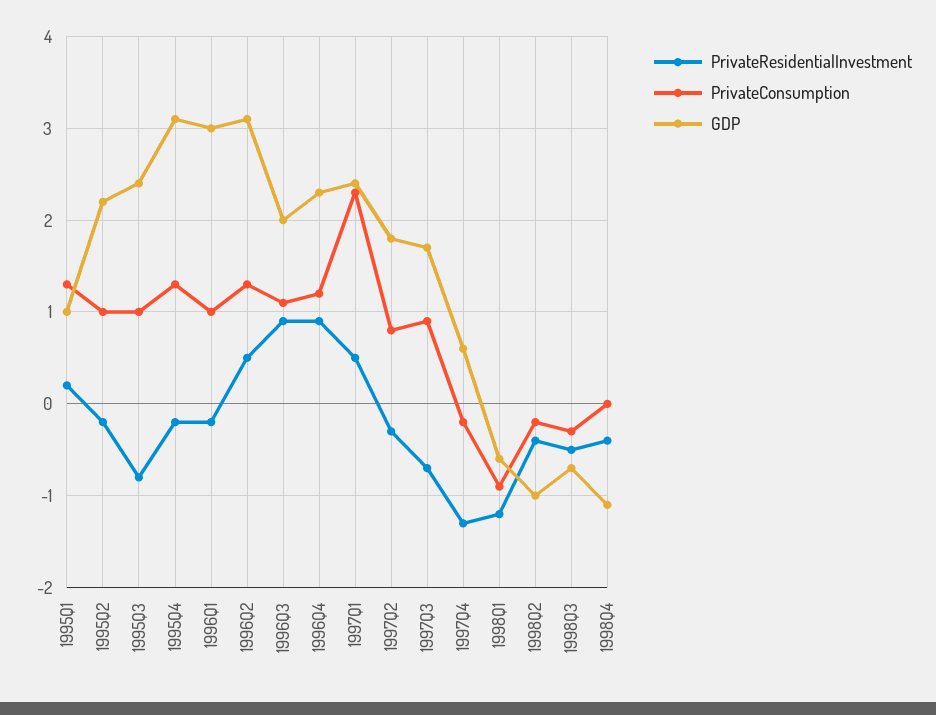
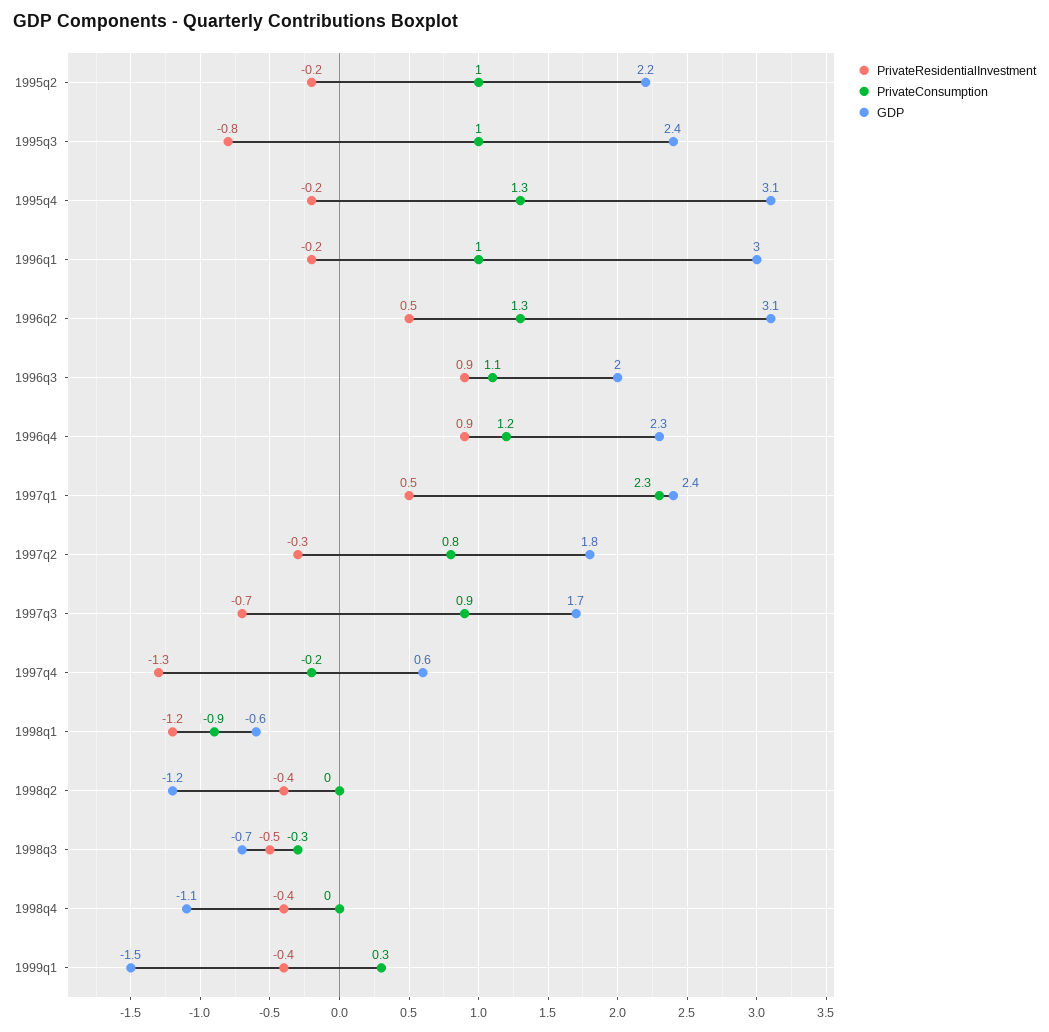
PrivateResidentialInvestment, 1995Q1: 0.2 -> none
PrivateConsumption, 1995Q1: 1.3 -> none
GDP, 1995Q1: 1 -> none
PrivateConsumption, 1998Q2: -0.2 -> 0
GDP, 1998Q2: -1 -> -1.2
PrivateResidentialInvestment, 1999q1: none -> -0.4
PrivateConsumption, 1999q1: none -> 0.3
GDP, 1999q1: none -> -1.5

